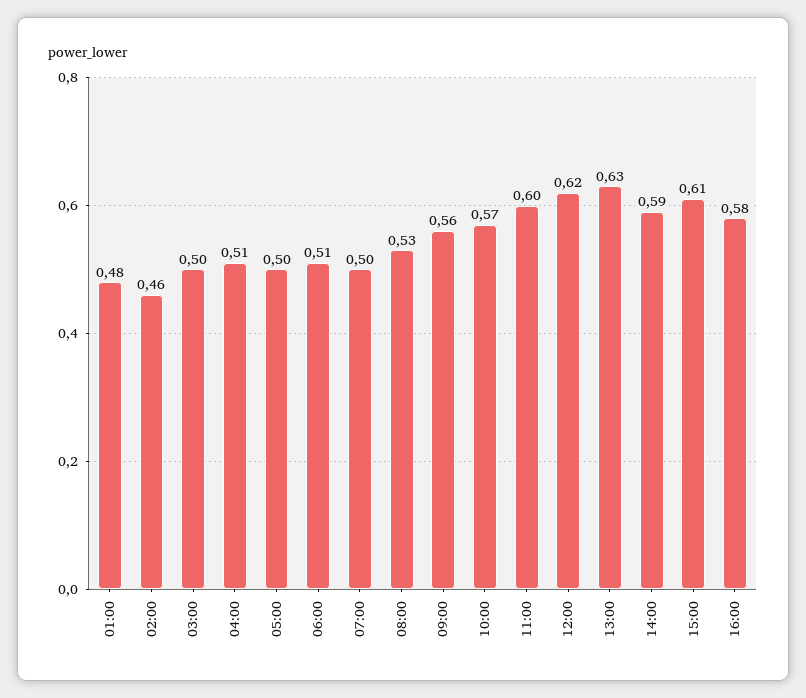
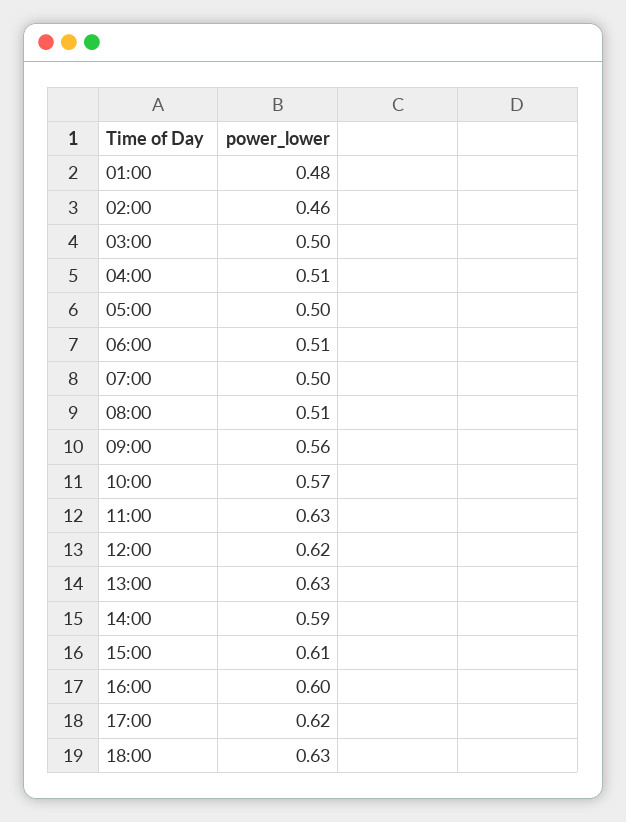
08:00: 0.53 -> 0.51
11:00: 0.6 -> 0.63
16:00: 0.58 -> 0.6
17:00: none -> 0.62
18:00: none -> 0.63

